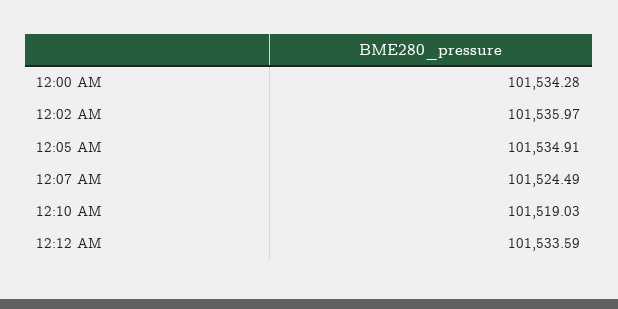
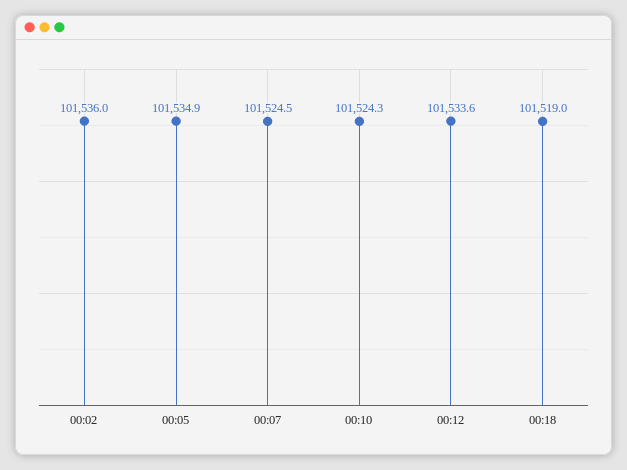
12:00 AM: 101534.28 -> none
12:10 AM: 101519.03 -> 101524.3
00:18: none -> 101519

